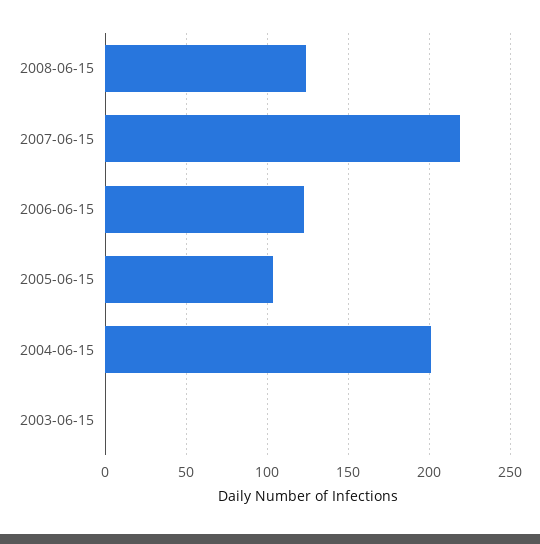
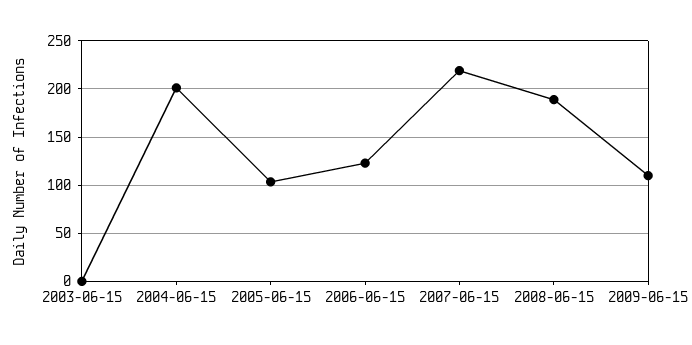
2008-06-15: 125 -> 190
2009-06-15: none -> 110

